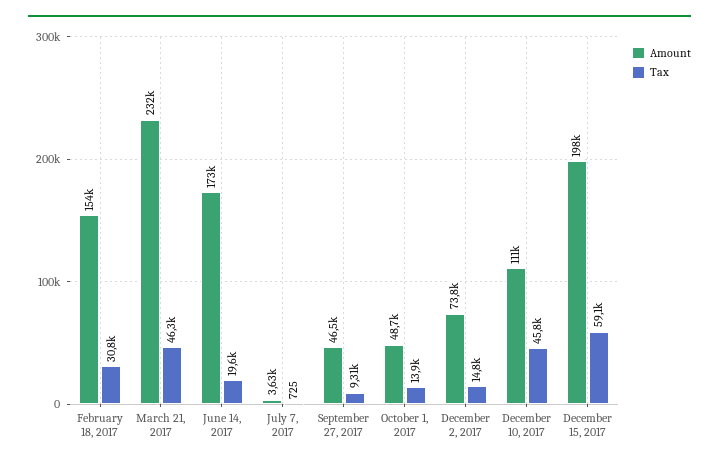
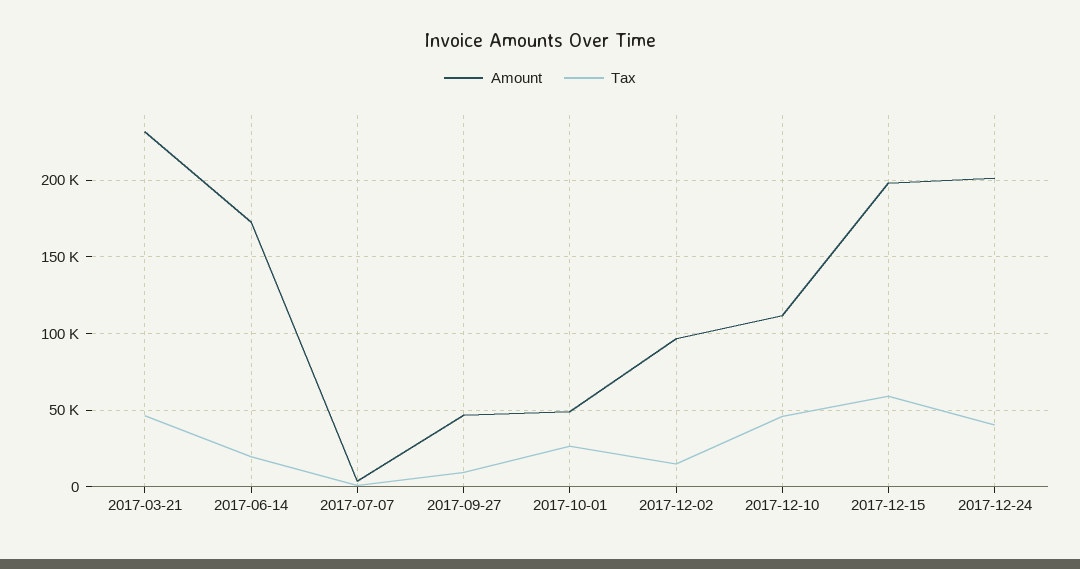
Amount, February 18, 2017: 154000 -> none
Tax, February 18, 2017: 30800 -> none
Tax, October 1, 2017: 13900 -> 25000
Amount, December 2, 2017: 73800 -> 95000
Amount, 2017-12-24: none -> 200000
Tax, 2017-12-24: none -> 40000

